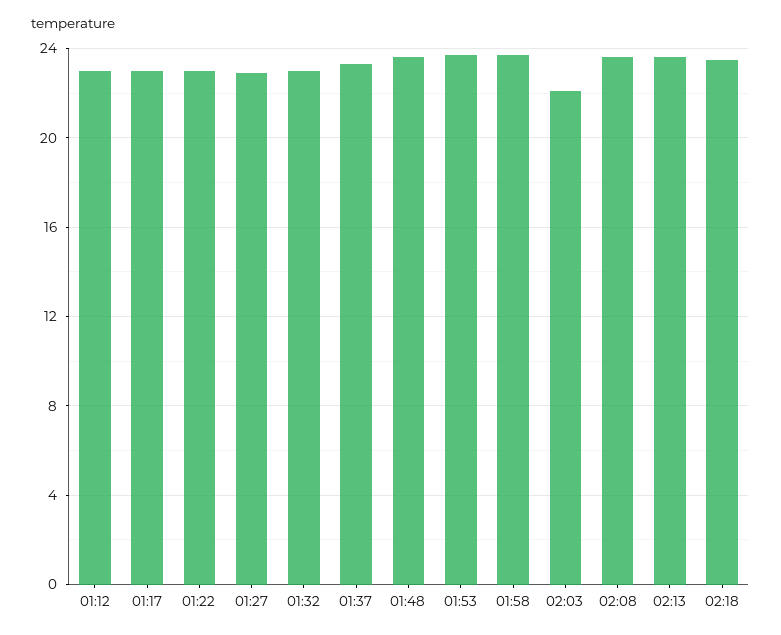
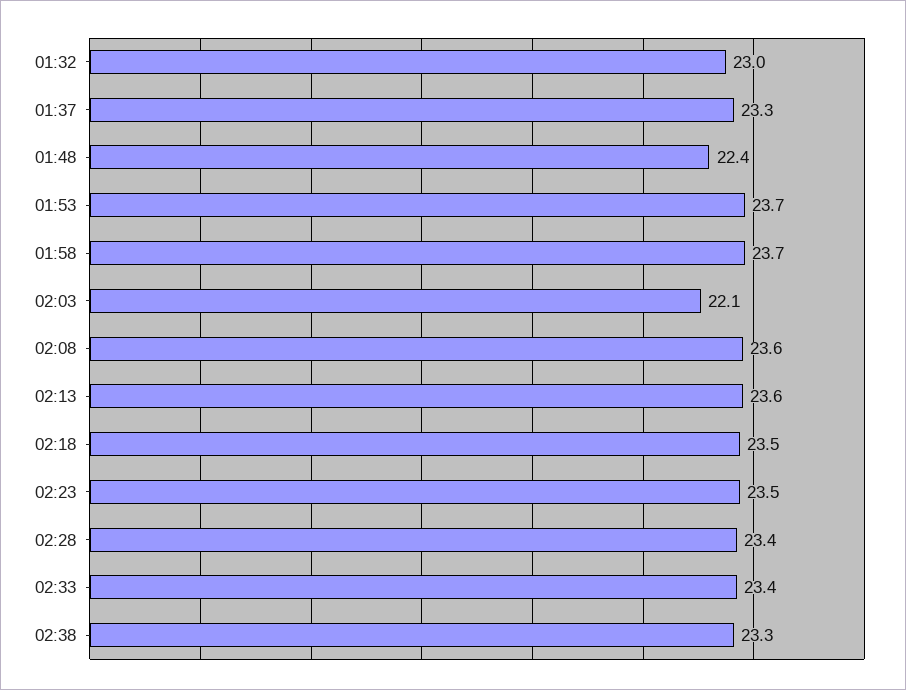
01:12: 23 -> none
01:17: 23 -> none
01:22: 23 -> none
01:27: 23 -> none
01:48: 23.5 -> 22.4
02:23: none -> 23.5
02:28: none -> 23.4
02:33: none -> 23.4
02:38: none -> 23.3

